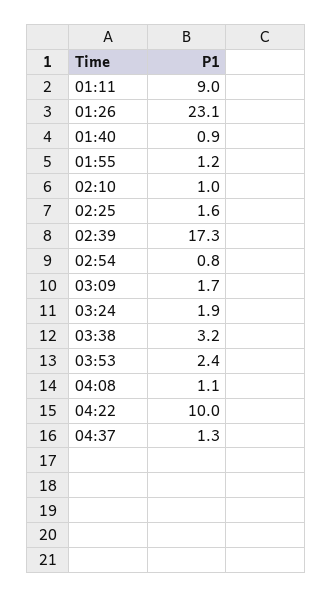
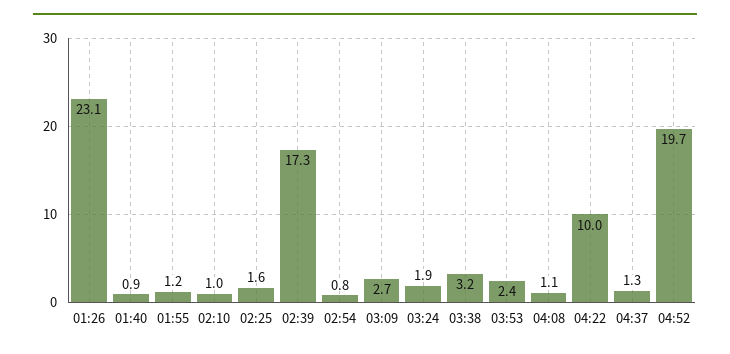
01:11: 9 -> none
03:09: 1.7 -> 2.7
04:52: none -> 19.7

